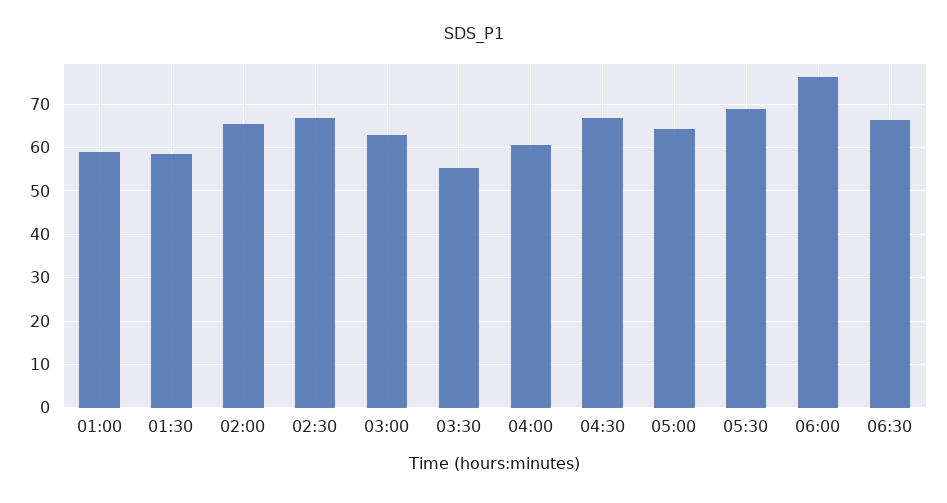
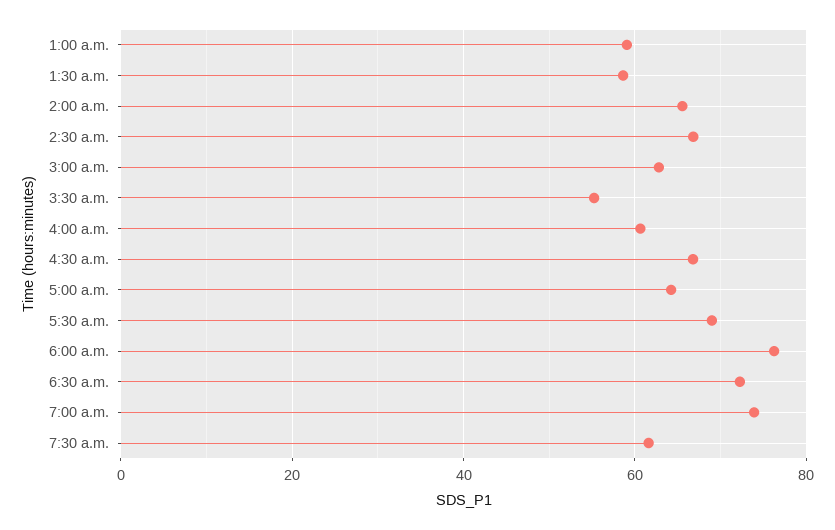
06:30: 66 -> 72
7:00 a.m.: none -> 74
7:30 a.m.: none -> 62

